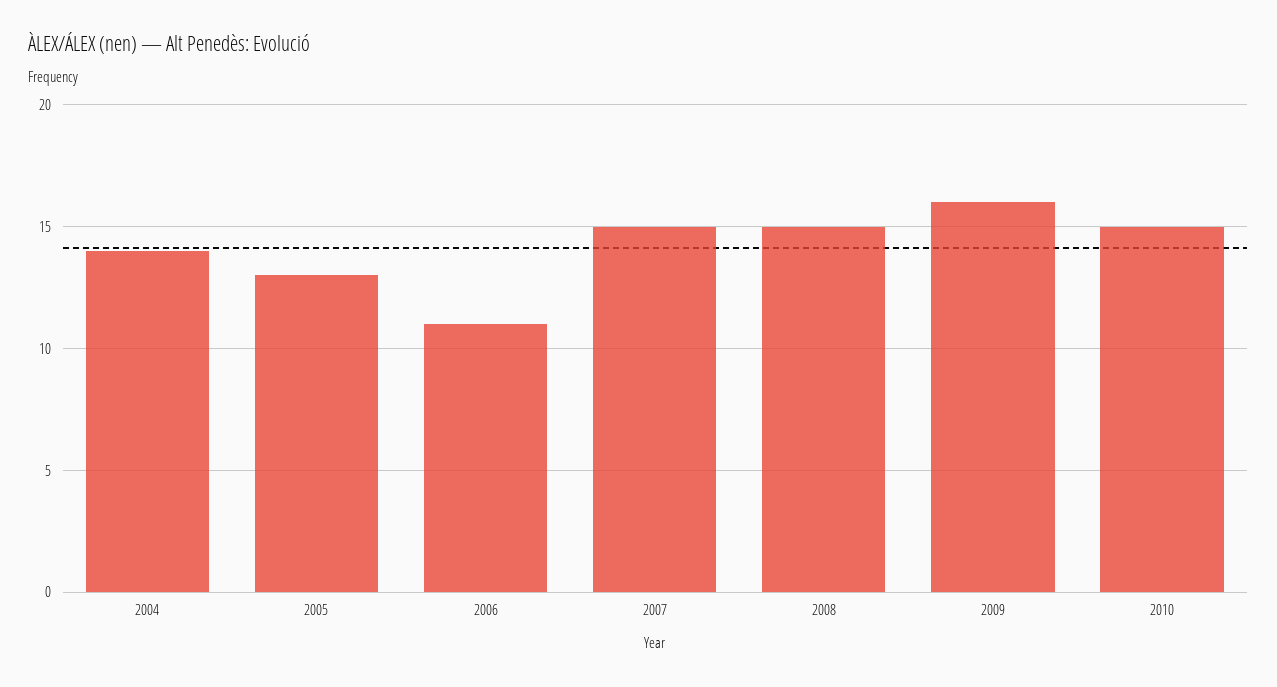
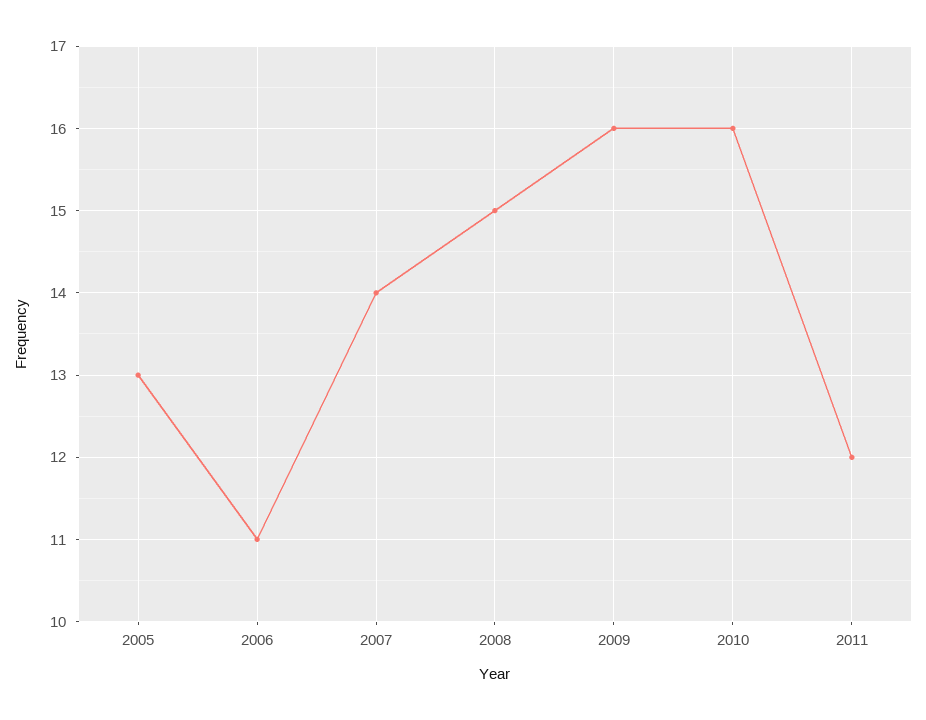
2004: 14 -> none
2007: 15 -> 14
2010: 15 -> 16
2011: none -> 12

